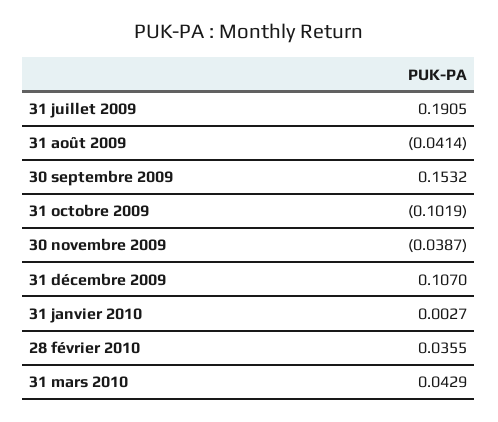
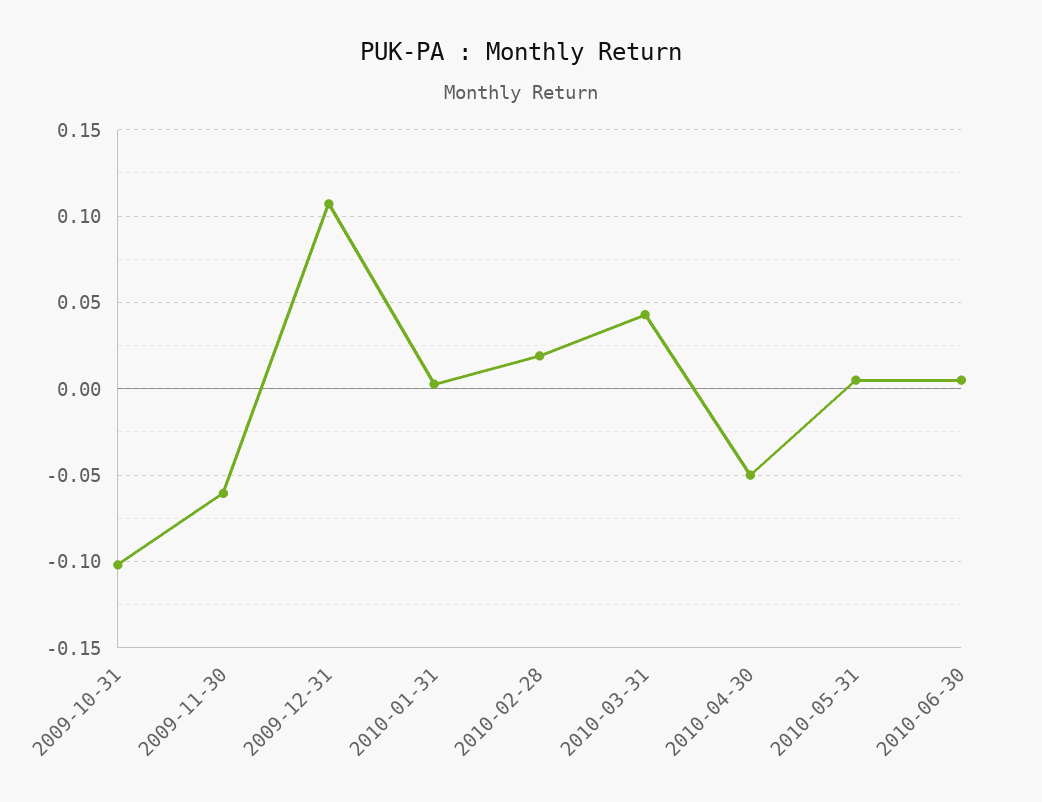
31 juillet 2009: 0.1905 -> none
31 août 2009: -0.0414 -> none
30 septembre 2009: 0.1532 -> none
30 novembre 2009: -0.0387 -> -0.06
28 février 2010: 0.0355 -> 0.02
2010-04-30: none -> -0.05
2010-05-31: none -> 0.005
2010-06-30: none -> 0.005

